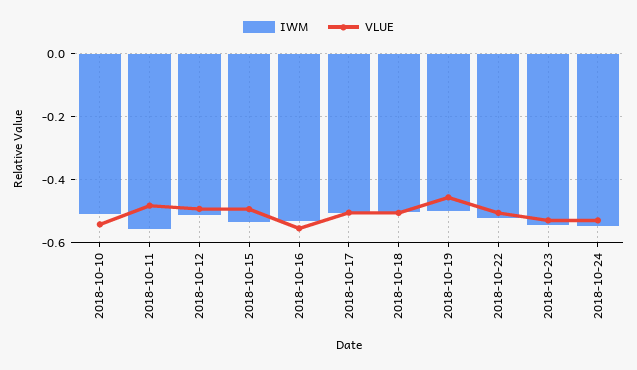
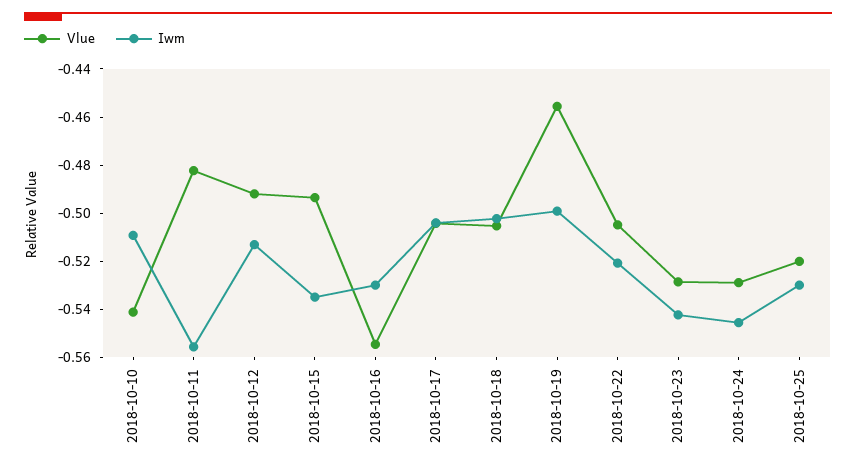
VLUE, 2018-10-25: none -> -0.52
IWM, 2018-10-25: none -> -0.53

